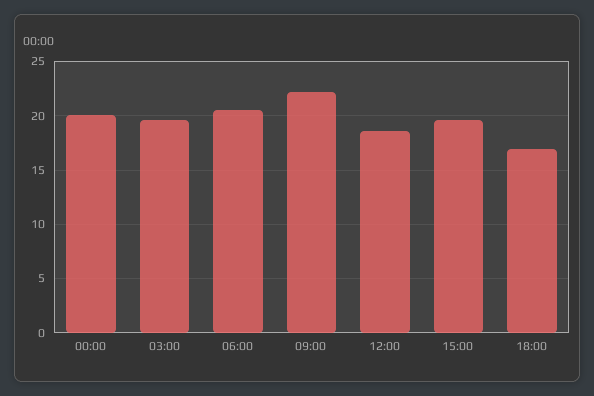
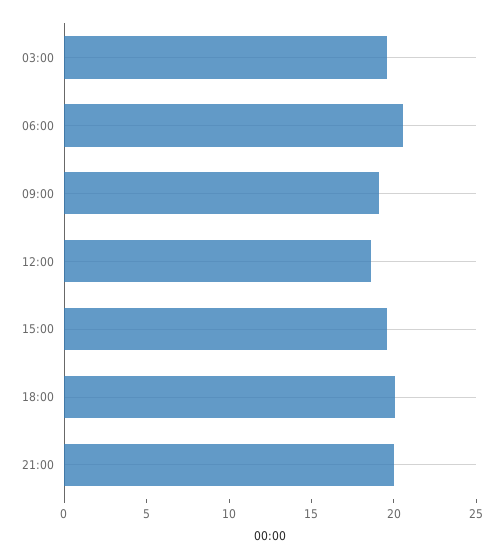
00:00: 20 -> none
09:00: 22 -> 19
18:00: 17 -> 20
21:00: none -> 20

